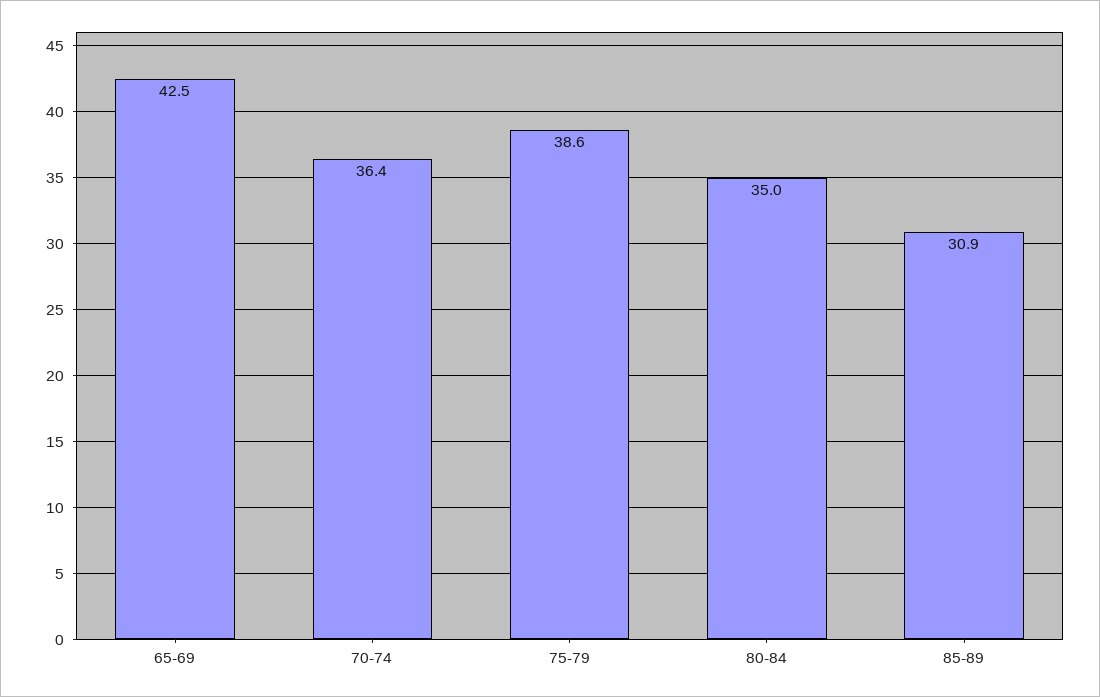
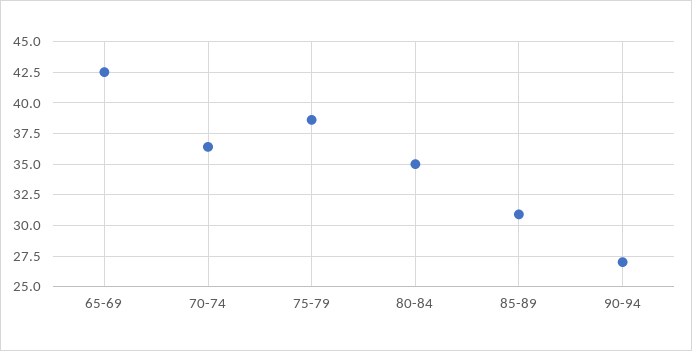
90-94: none -> 27

